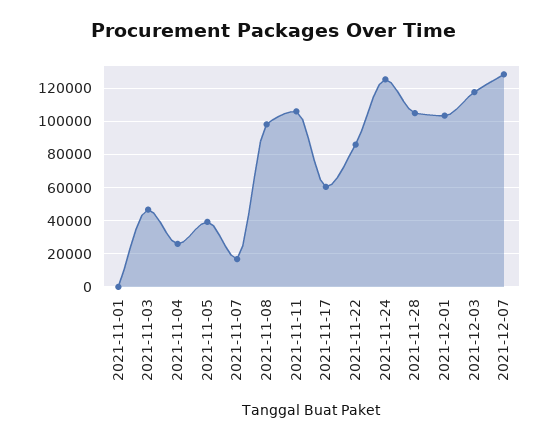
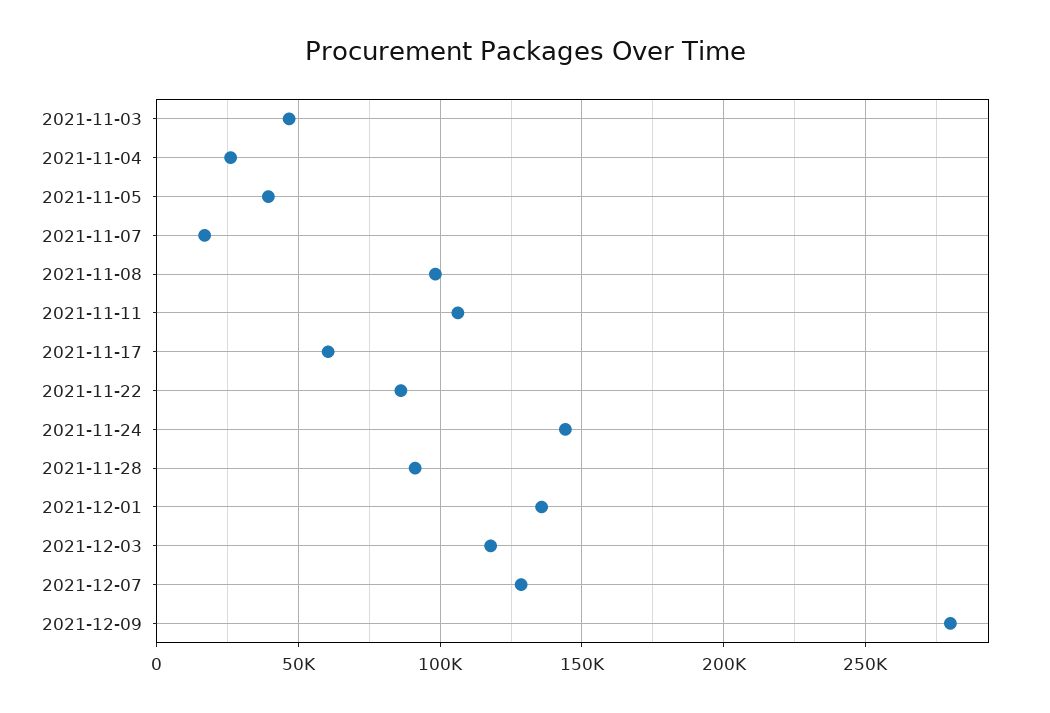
2021-11-01: 0 -> none
2021-11-24: 125000 -> 145000
2021-11-28: 105000 -> 90000
2021-12-01: 105000 -> 135000
2021-12-09: none -> 280000

